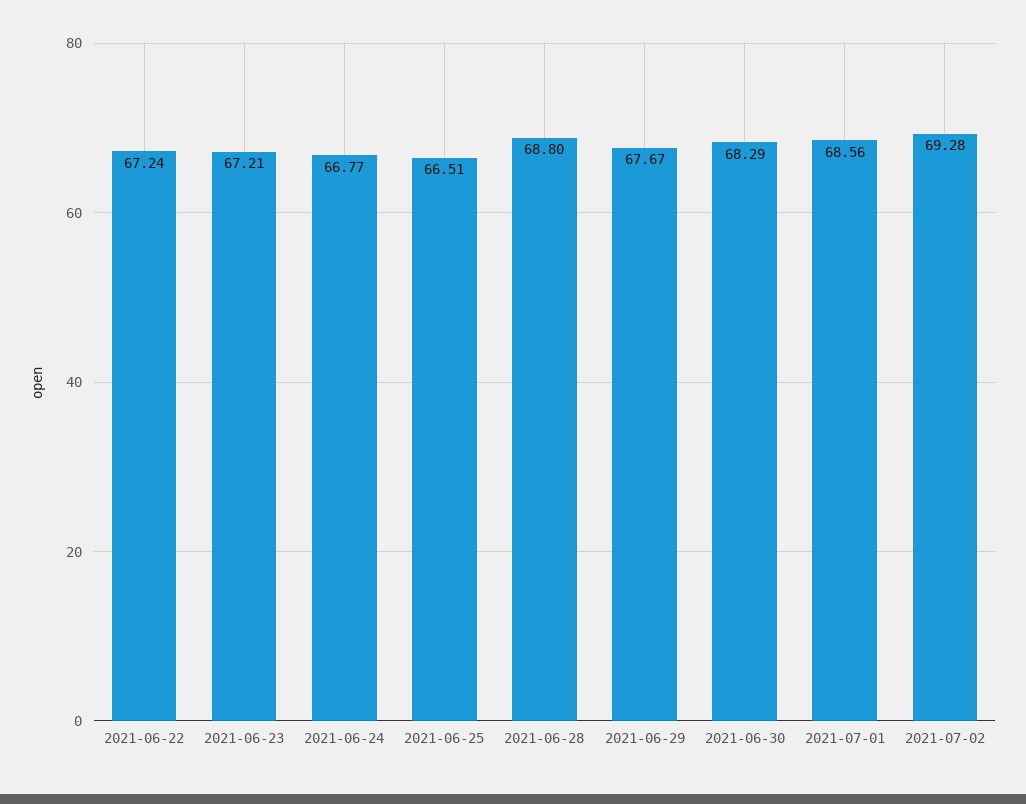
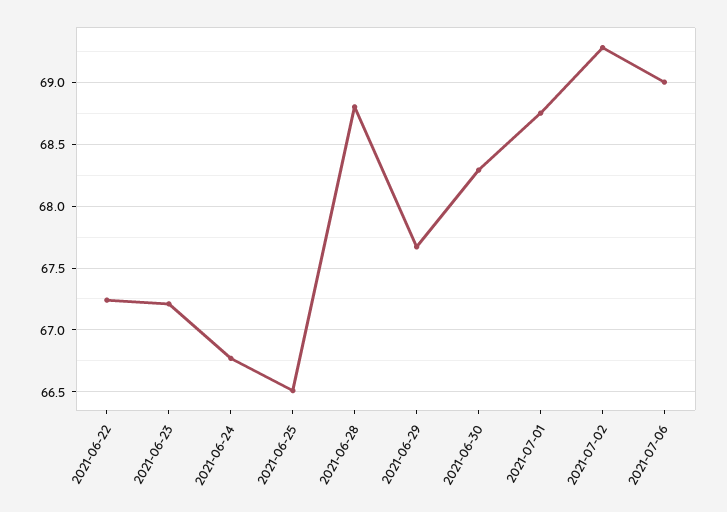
2021-07-01: 68.56 -> 68.75
2021-07-06: none -> 69

